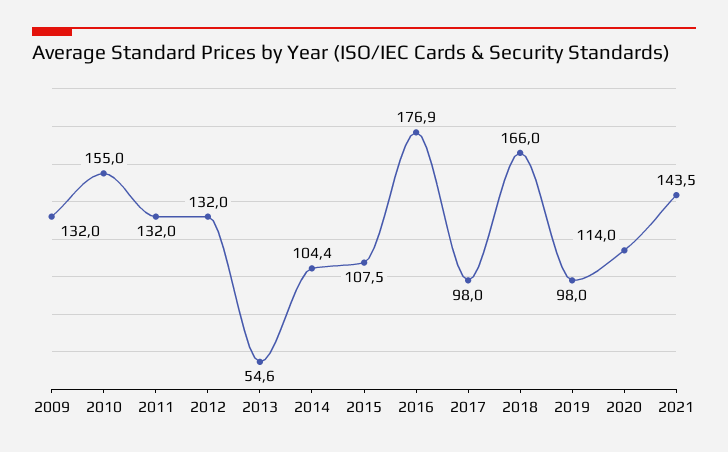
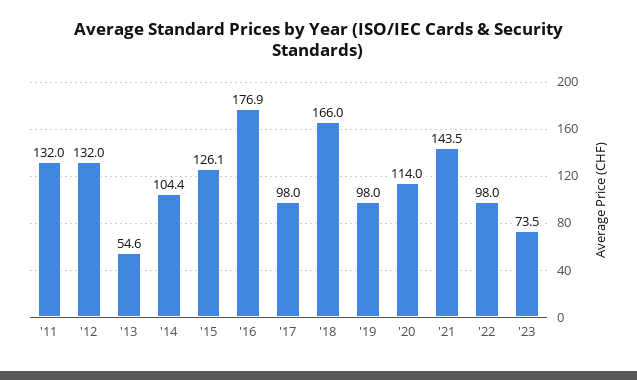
2009: 132 -> none
2010: 155 -> none
2015: 107.5 -> 126.1
'22: none -> 98
'23: none -> 73.5

